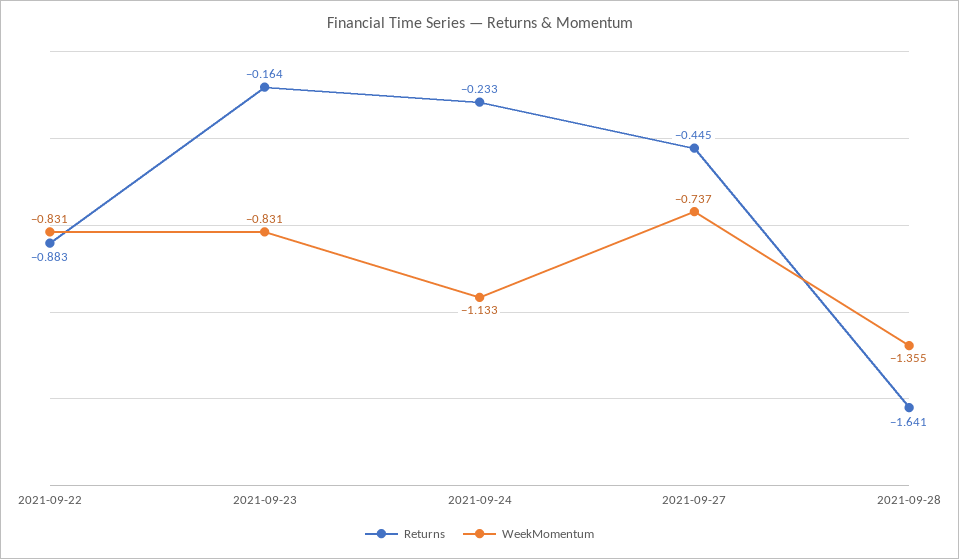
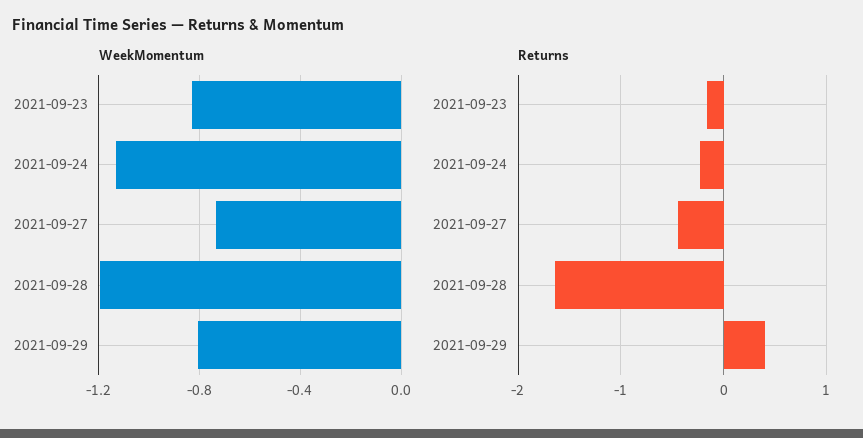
Returns, 2021-09-22: -0.883 -> none
WeekMomentum, 2021-09-22: -0.831 -> none
WeekMomentum, 2021-09-28: -1.355 -> -1.2
WeekMomentum, 2021-09-29: none -> -0.8
Returns, 2021-09-29: none -> 0.4

